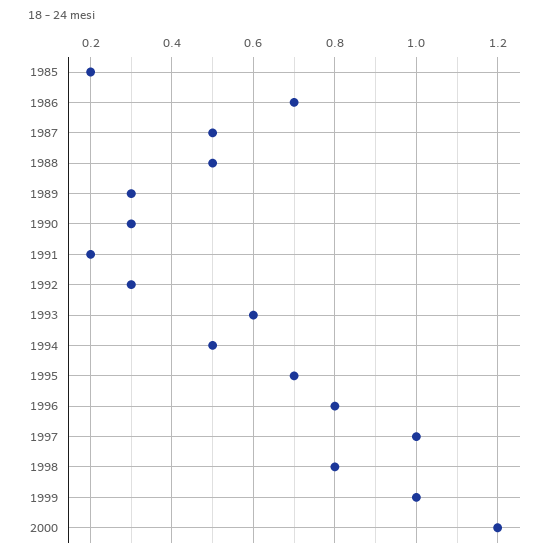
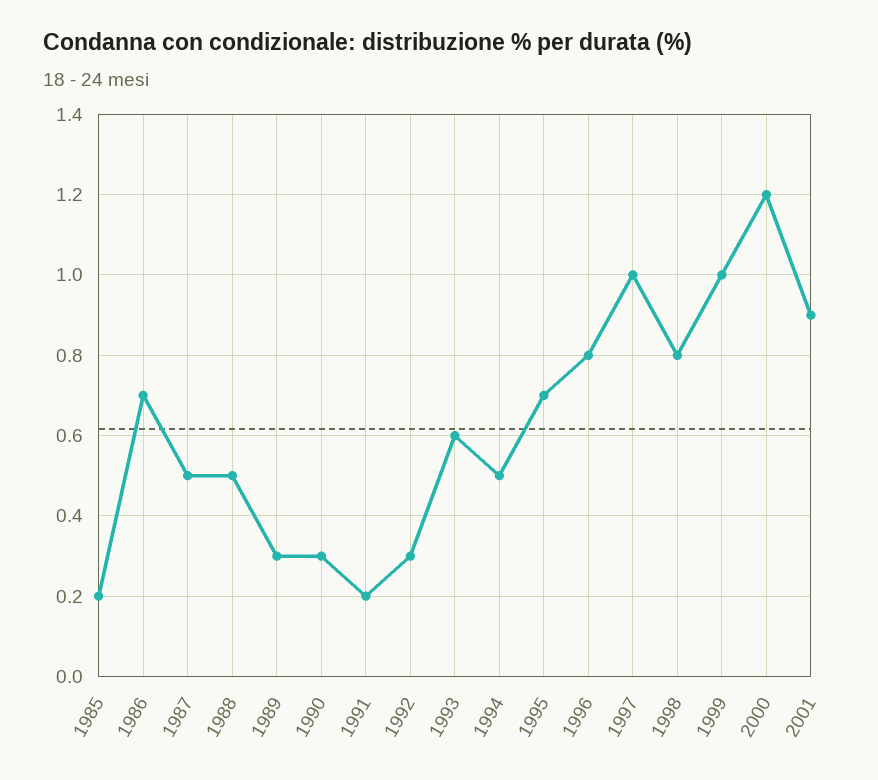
2001: none -> 0.9

